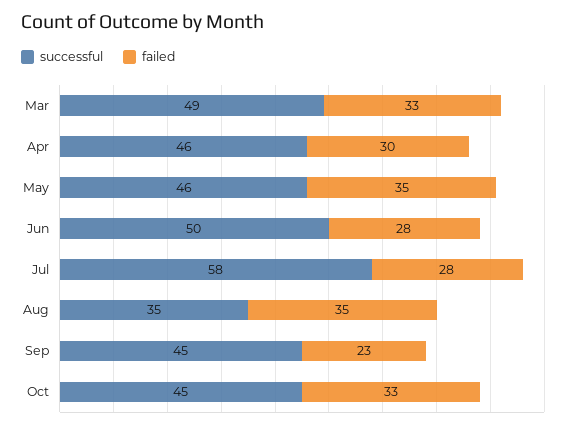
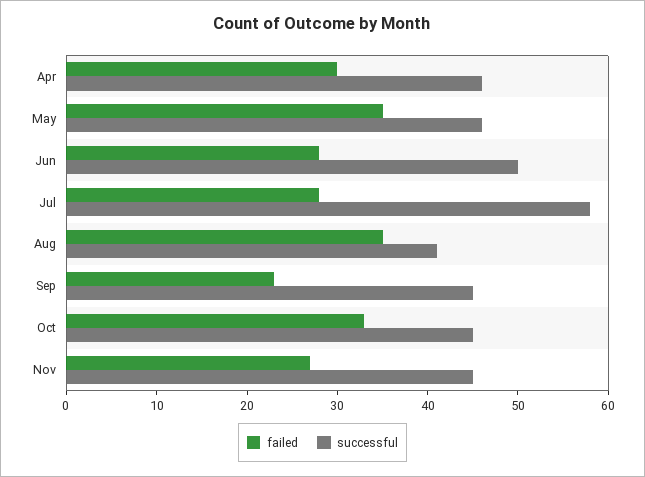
successful, Mar: 49 -> none
failed, Mar: 33 -> none
successful, Aug: 35 -> 41
failed, Nov: none -> 27
successful, Nov: none -> 45

